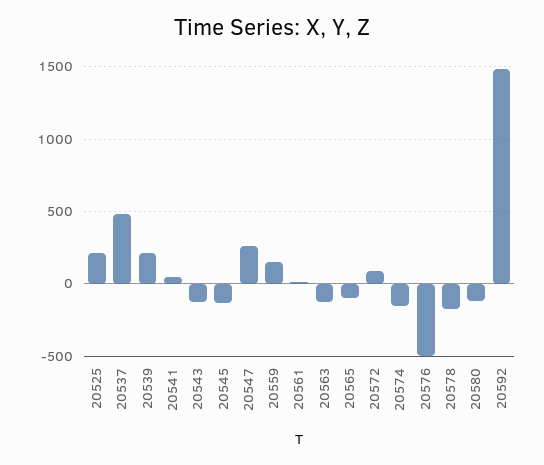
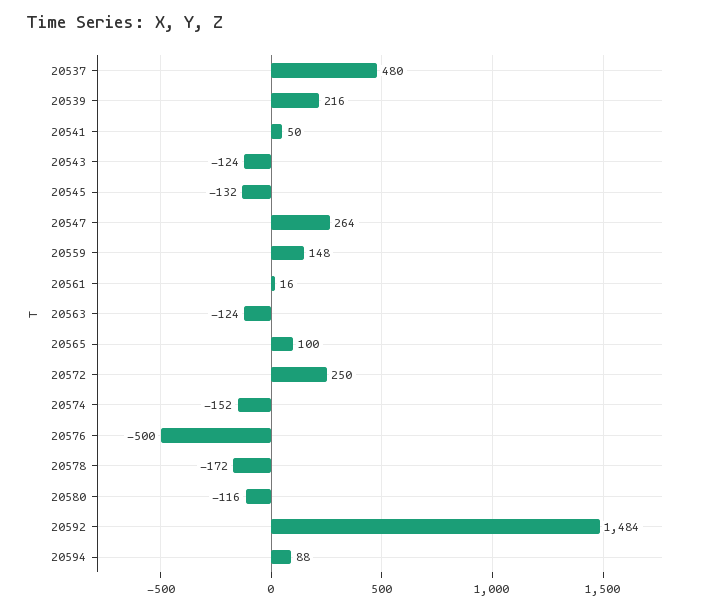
20525: 200 -> none
20565: -100 -> 100
20572: 100 -> 250
20594: none -> 88

